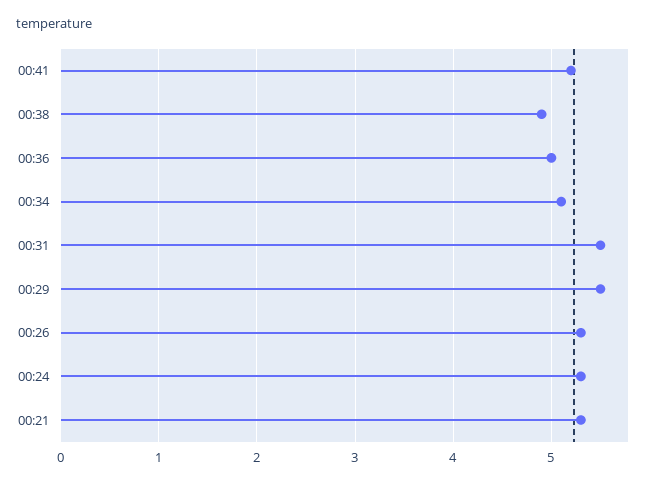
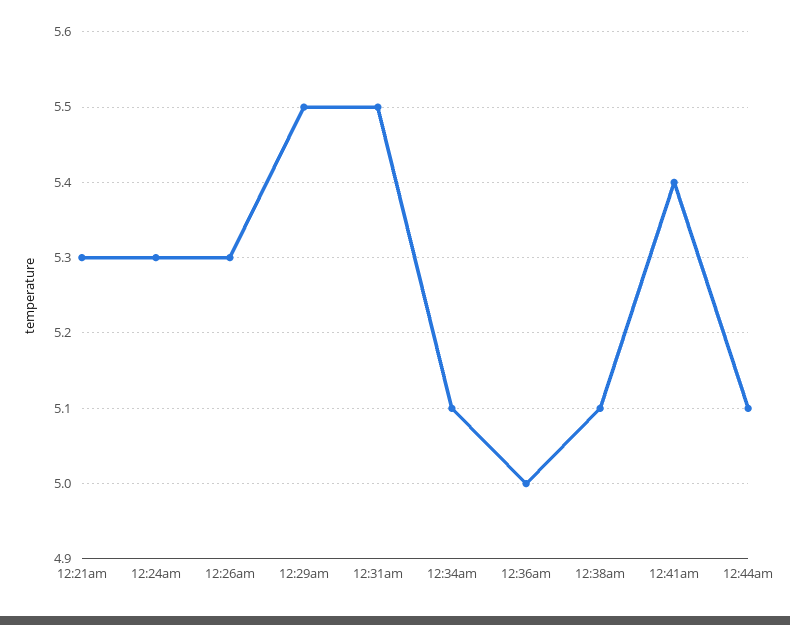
00:41: 5.2 -> 5.4
00:38: 4.9 -> 5.1
12:44am: none -> 5.1

